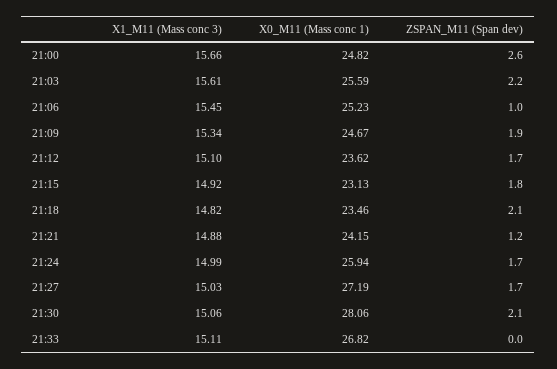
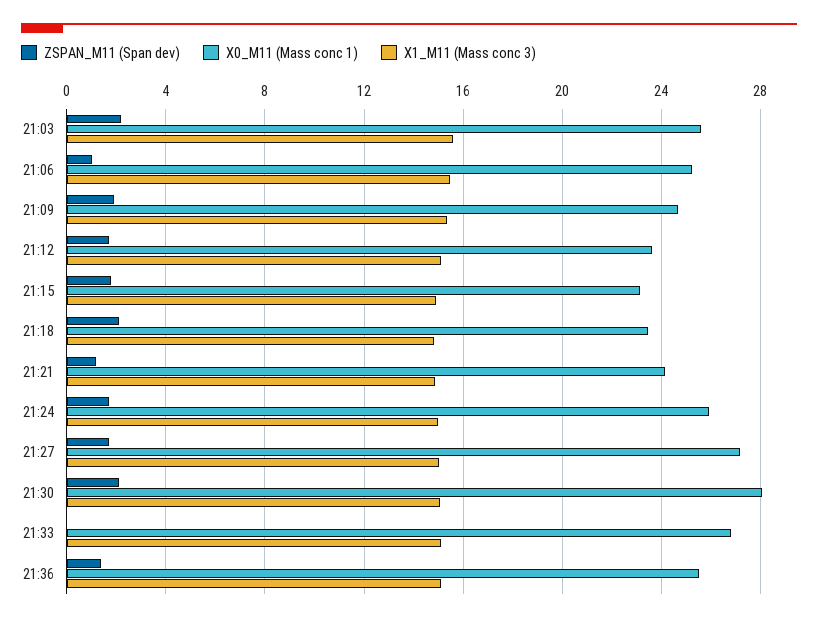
X1_M11 (Mass conc 3), 21:00: 15.66 -> none
X0_M11 (Mass conc 1), 21:00: 24.82 -> none
ZSPAN_M11 (Span dev), 21:00: 2.6 -> none
ZSPAN_M11 (Span dev), 21:36: none -> 1.5
X0_M11 (Mass conc 1), 21:36: none -> 25.5
X1_M11 (Mass conc 3), 21:36: none -> 15

